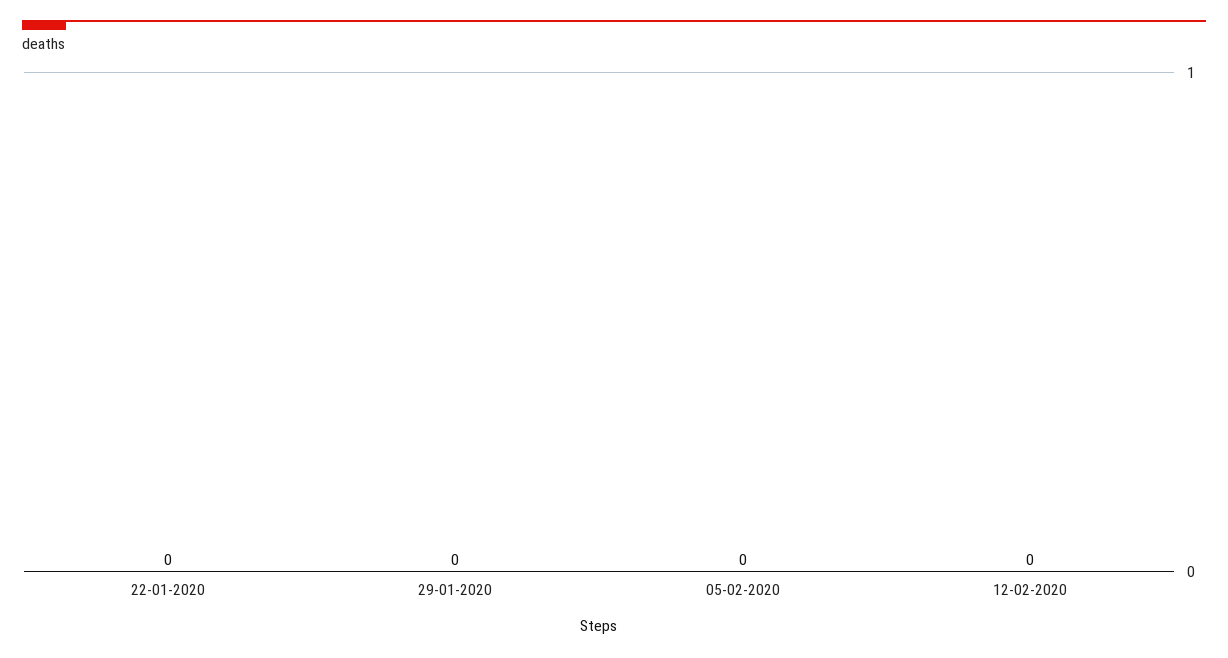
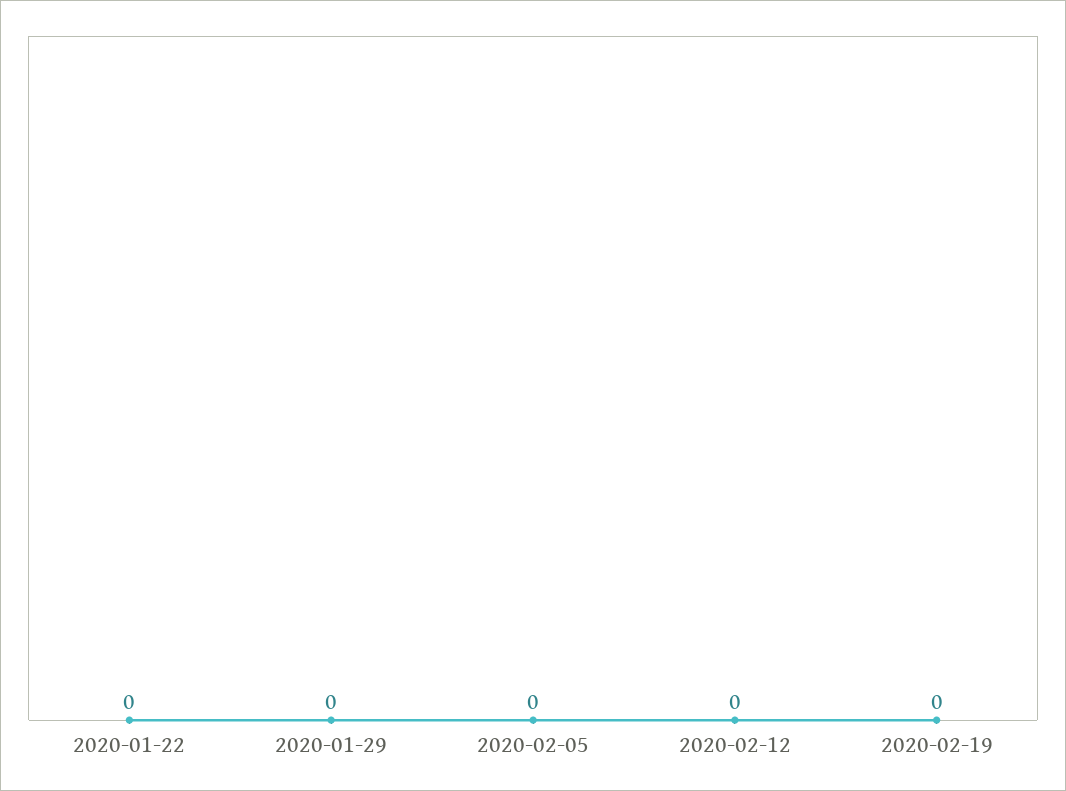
2020-02-19: none -> 0

